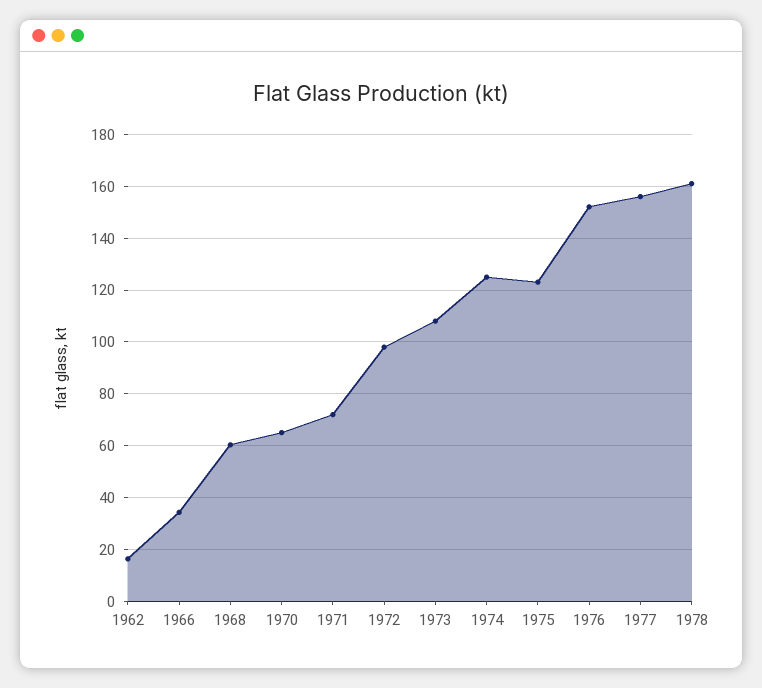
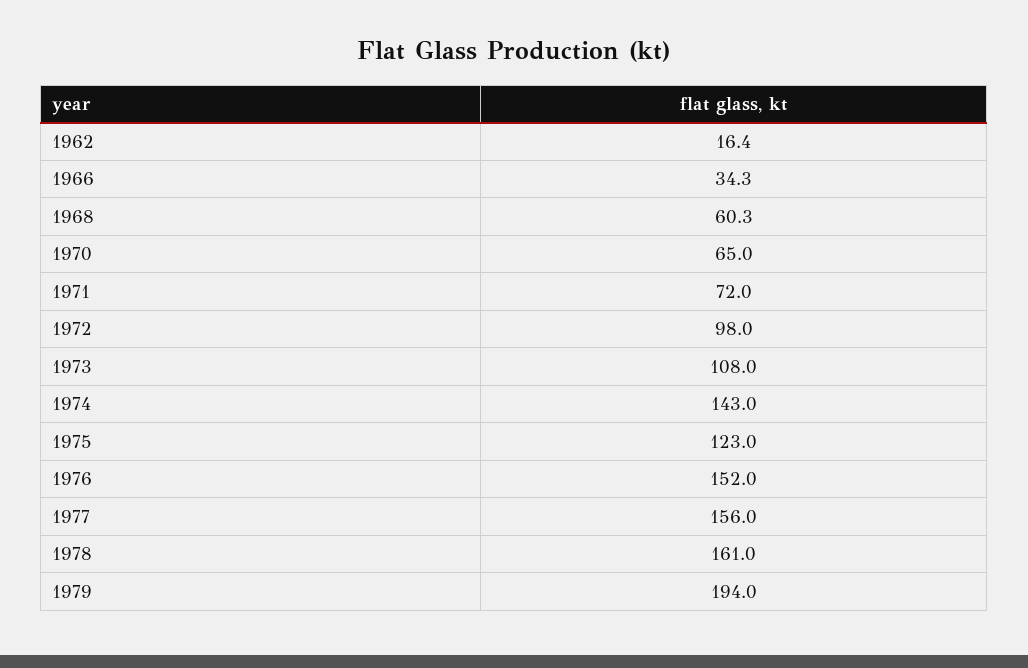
1974: 125 -> 143
1979: none -> 194

